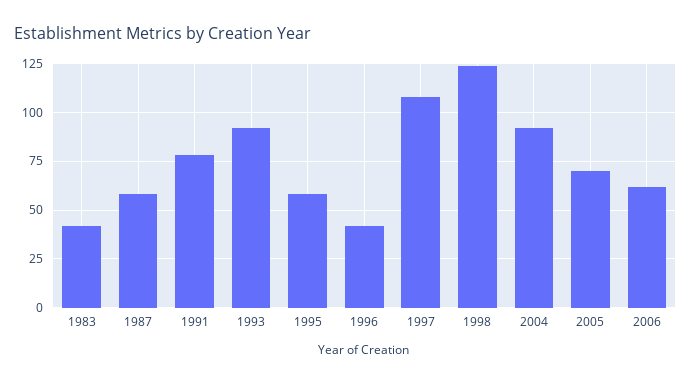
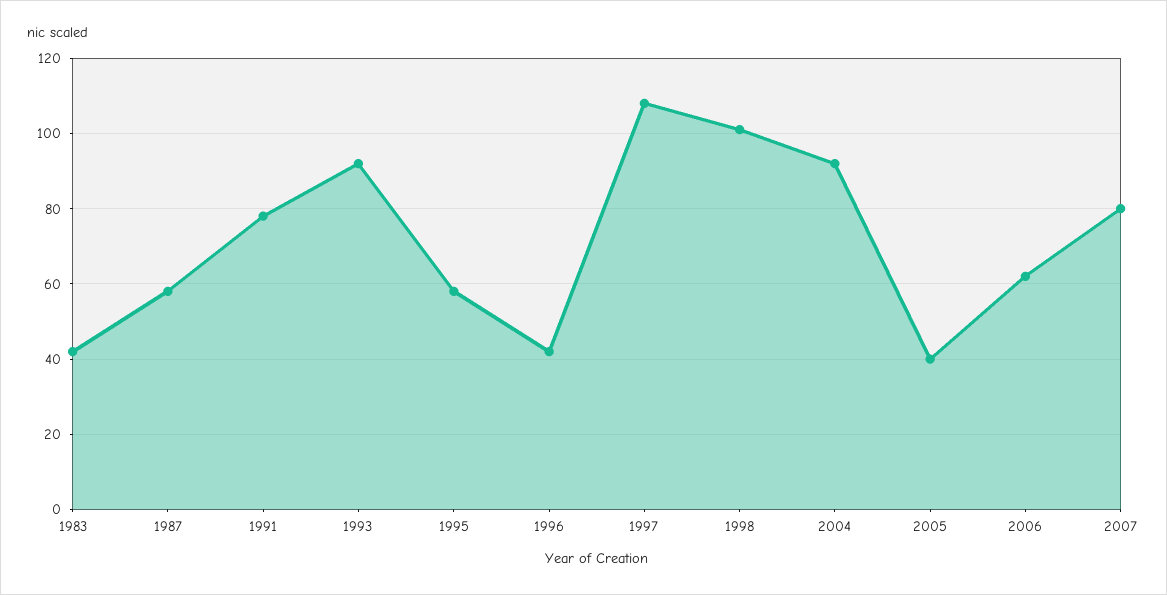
1998: 125 -> 100
2005: 70 -> 40
2007: none -> 80

